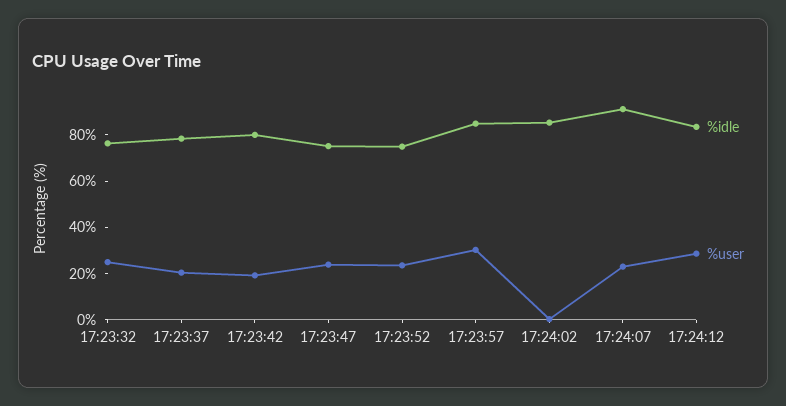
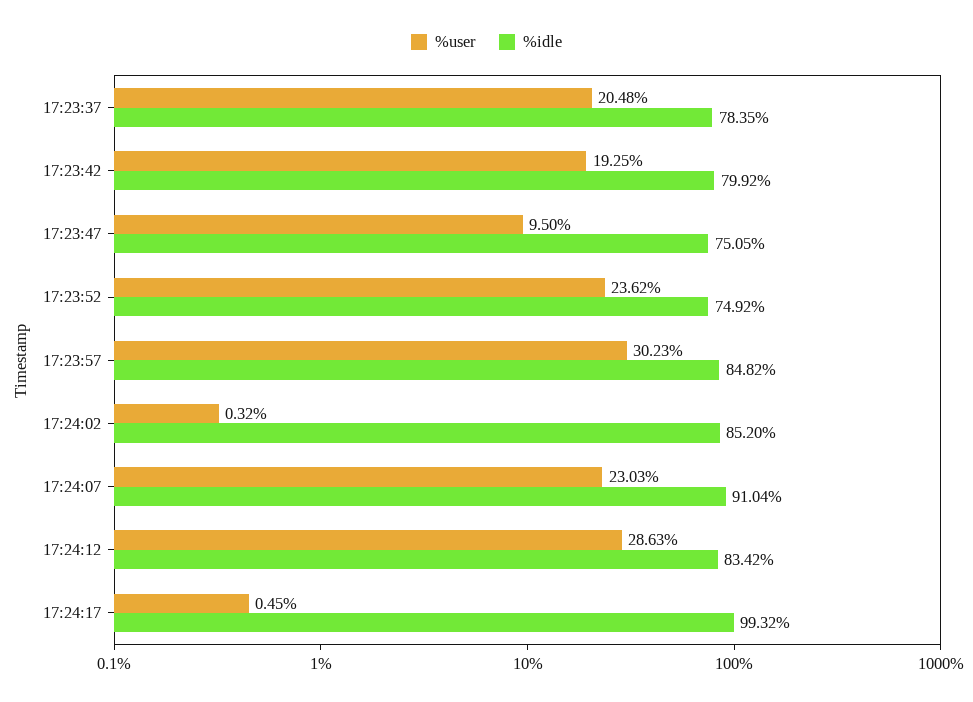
%idle, 17:23:32: 75 -> none
%user, 17:23:32: 25 -> none
%user, 17:23:47: 25 -> 9.5
%user, 17:24:17: none -> 0.45
%idle, 17:24:17: none -> 99.32

